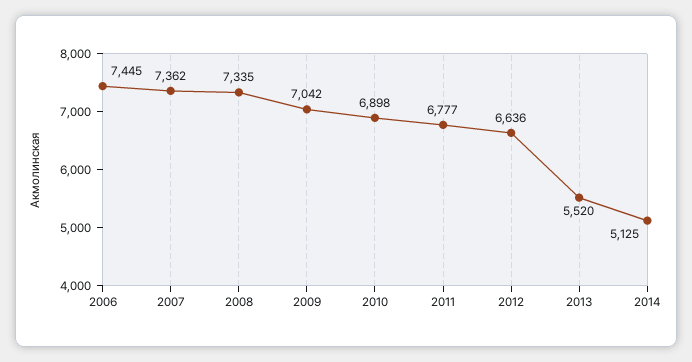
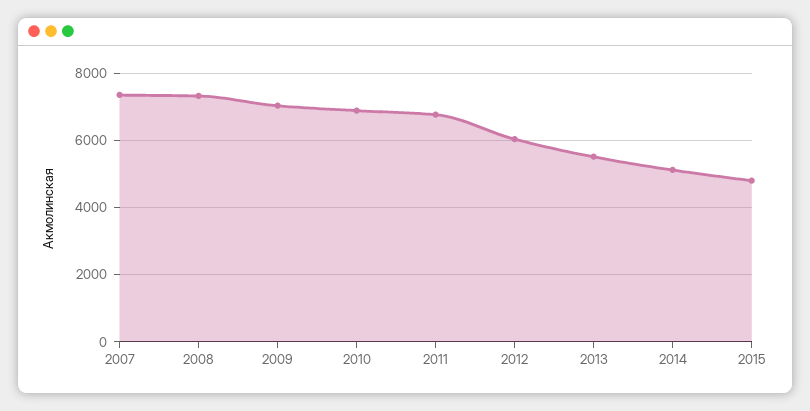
2006: 7445 -> none
2012: 6636 -> 6000
2015: none -> 4800

